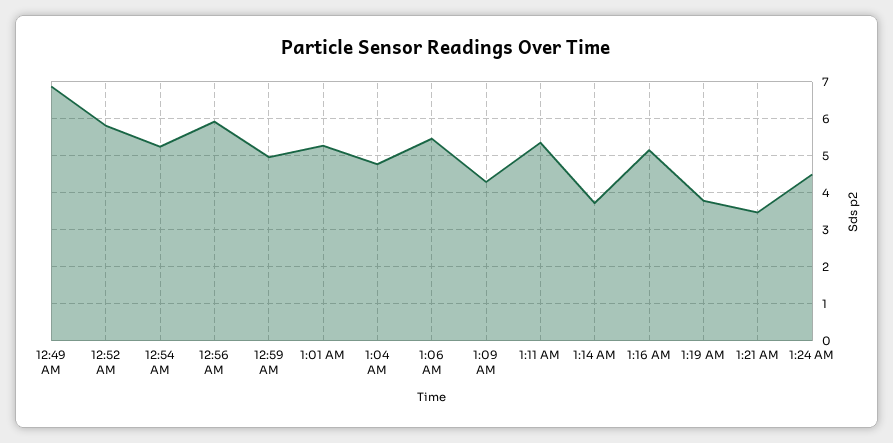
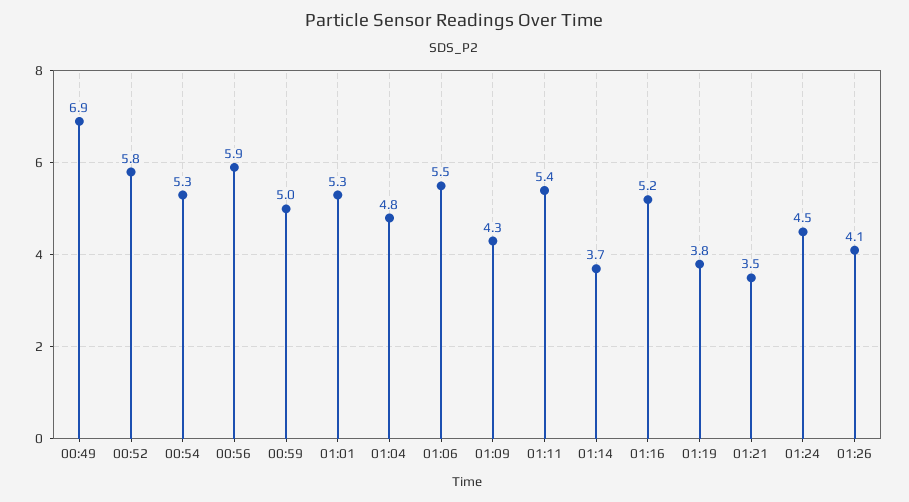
01:26: none -> 4.1

